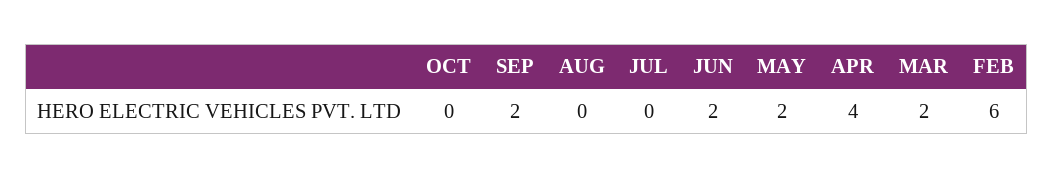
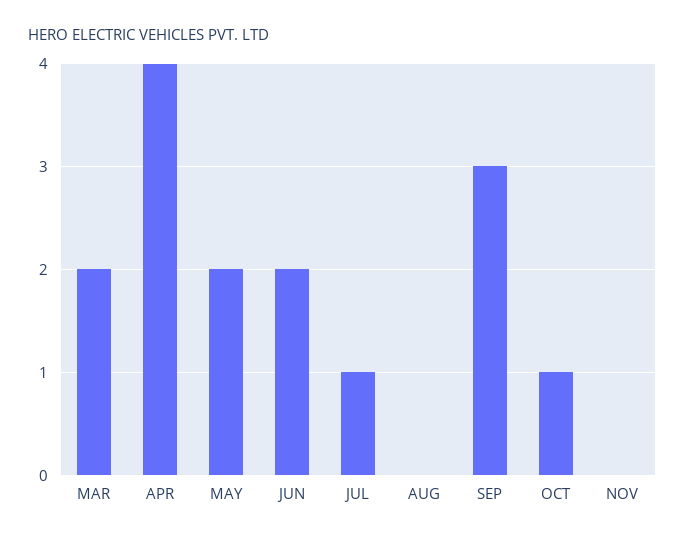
OCT: 0 -> 1
SEP: 2 -> 3
JUL: 0 -> 1
FEB: 6 -> none
NOV: none -> 0

